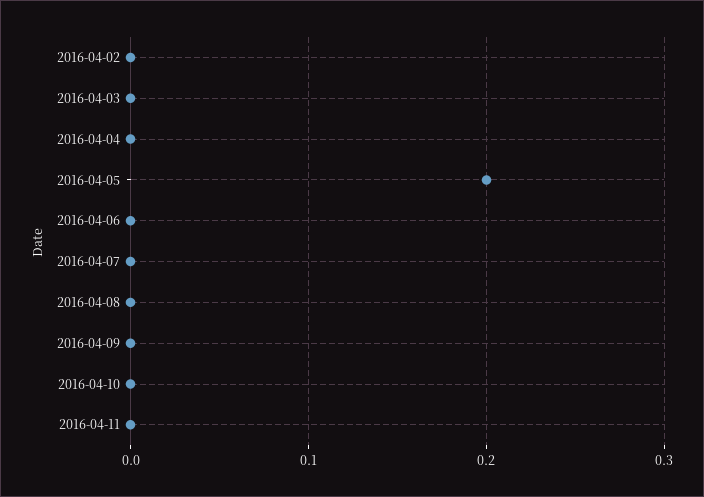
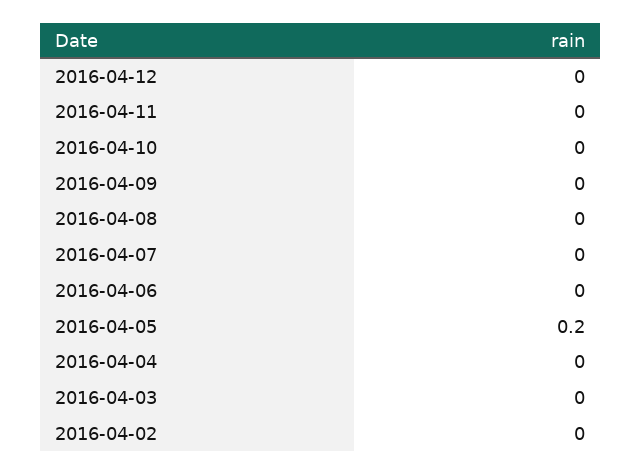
2016-04-12: none -> 0

